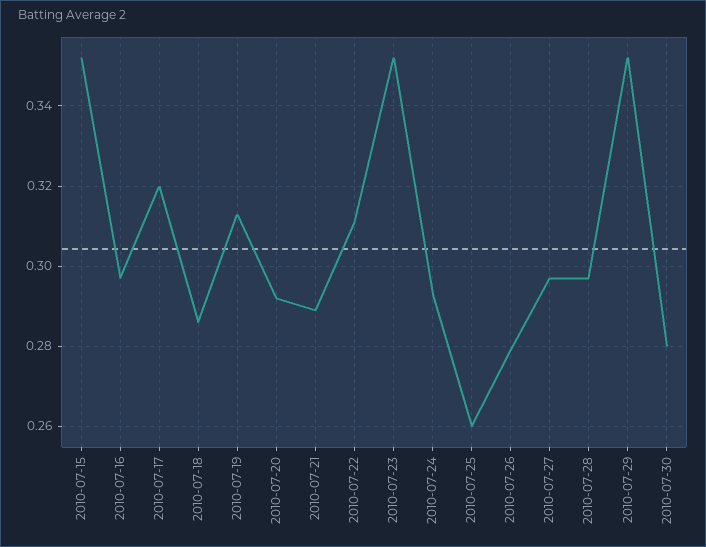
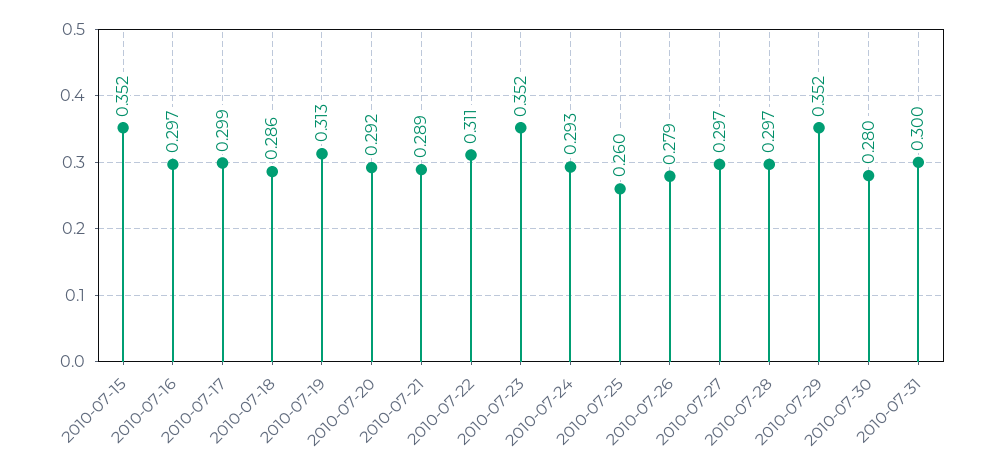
2010-07-17: 0.32 -> 0.299
2010-07-31: none -> 0.3

